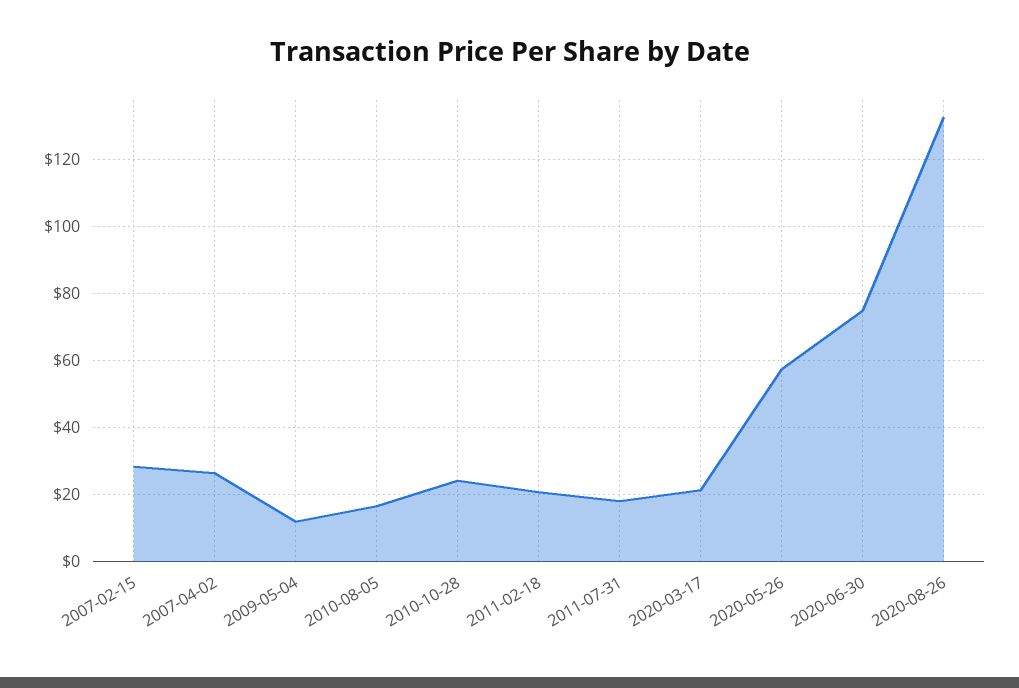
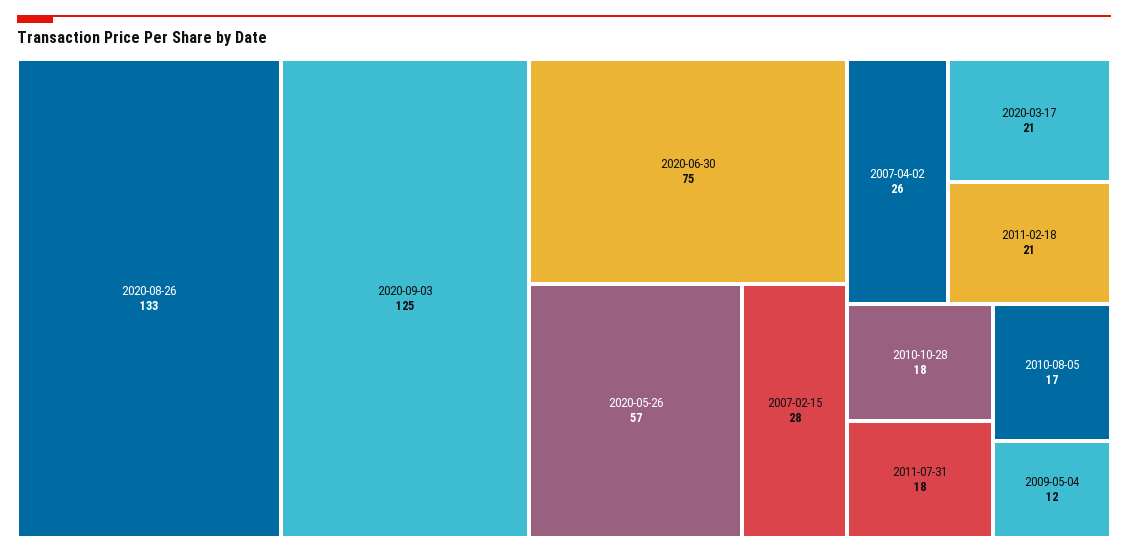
2010-10-28: 24 -> 18
2020-09-03: none -> 125

